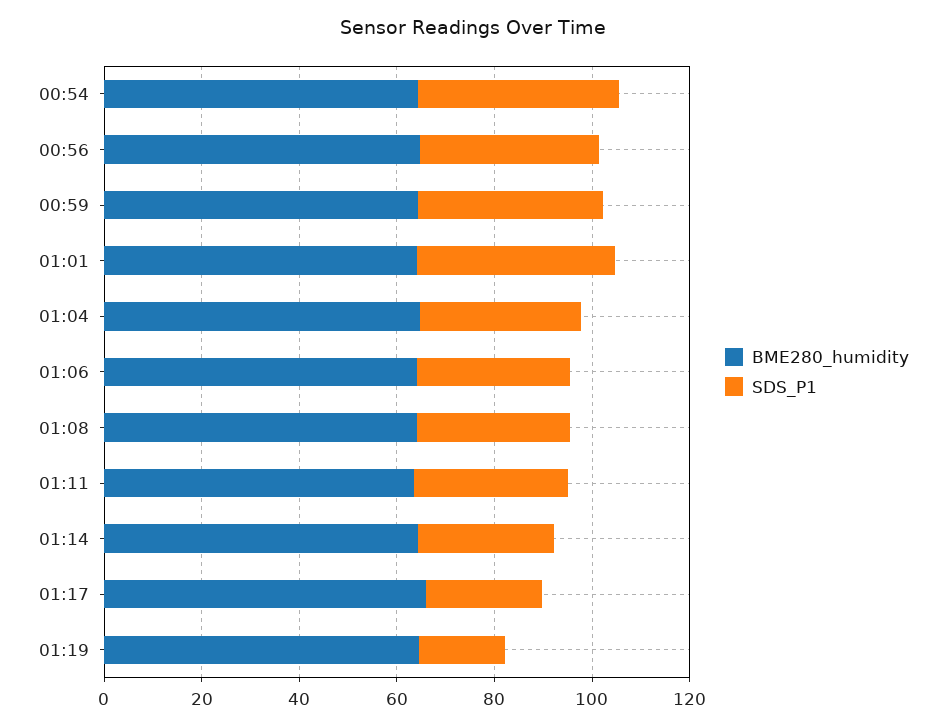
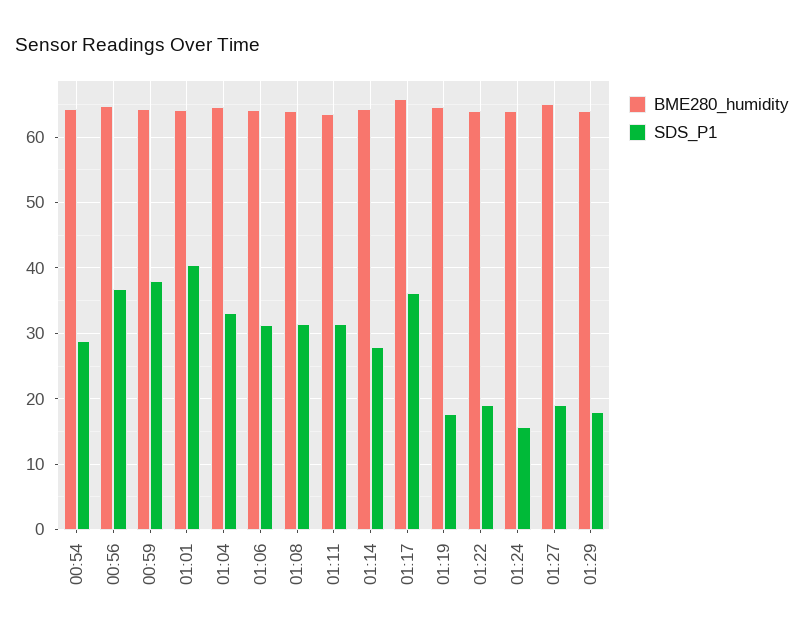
SDS_P1, 00:54: 40 -> 29
SDS_P1, 01:17: 25 -> 36
BME280_humidity, 01:22: none -> 64
SDS_P1, 01:22: none -> 19
BME280_humidity, 01:24: none -> 64
SDS_P1, 01:24: none -> 16
BME280_humidity, 01:27: none -> 65
SDS_P1, 01:27: none -> 19
BME280_humidity, 01:29: none -> 64
SDS_P1, 01:29: none -> 18

